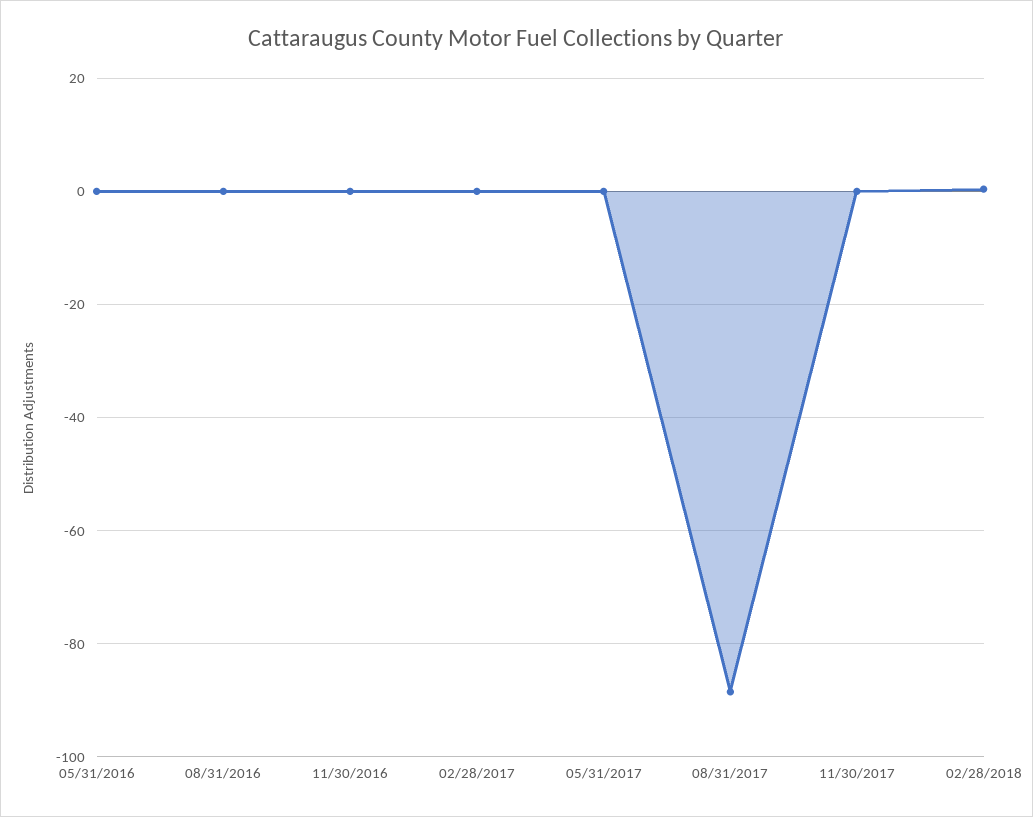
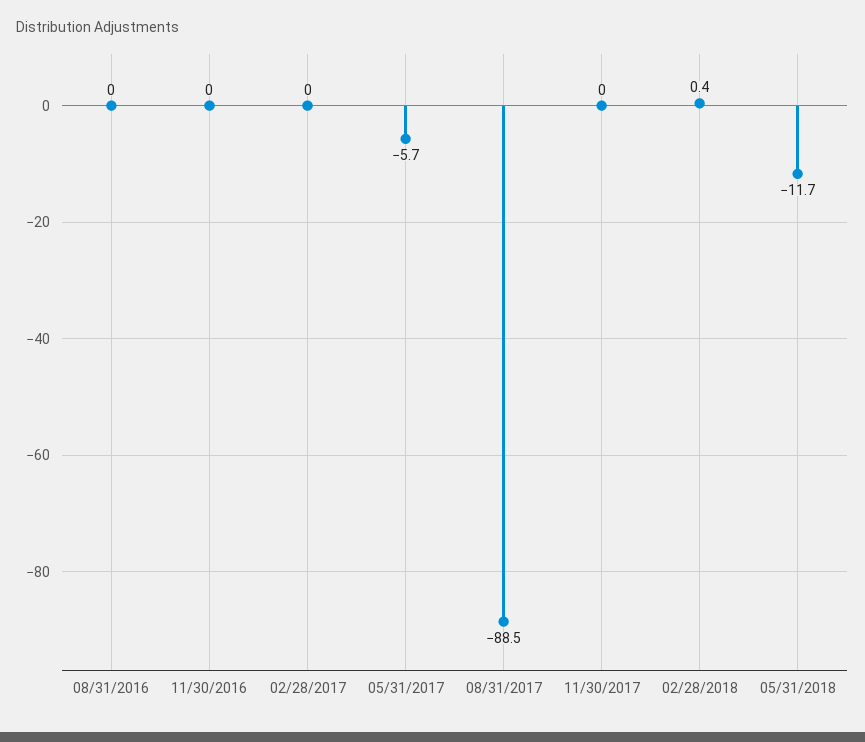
05/31/2016: 0 -> none
05/31/2017: 0 -> -5.7
05/31/2018: none -> -11.7

